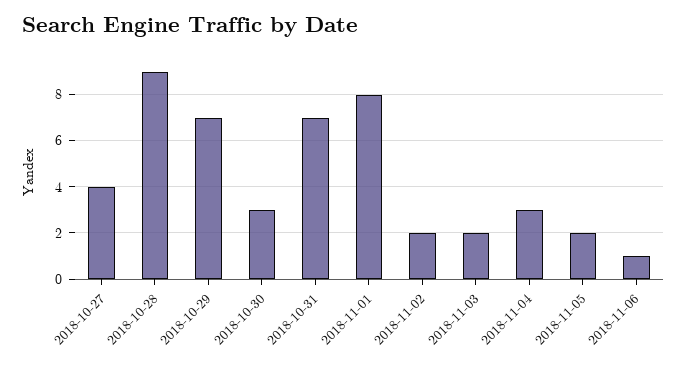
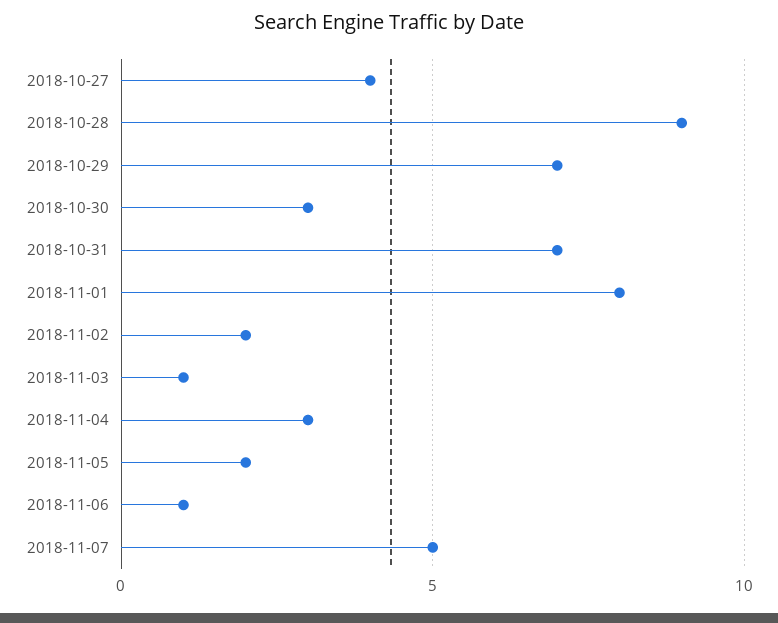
2018-11-03: 2 -> 1
2018-11-07: none -> 5

